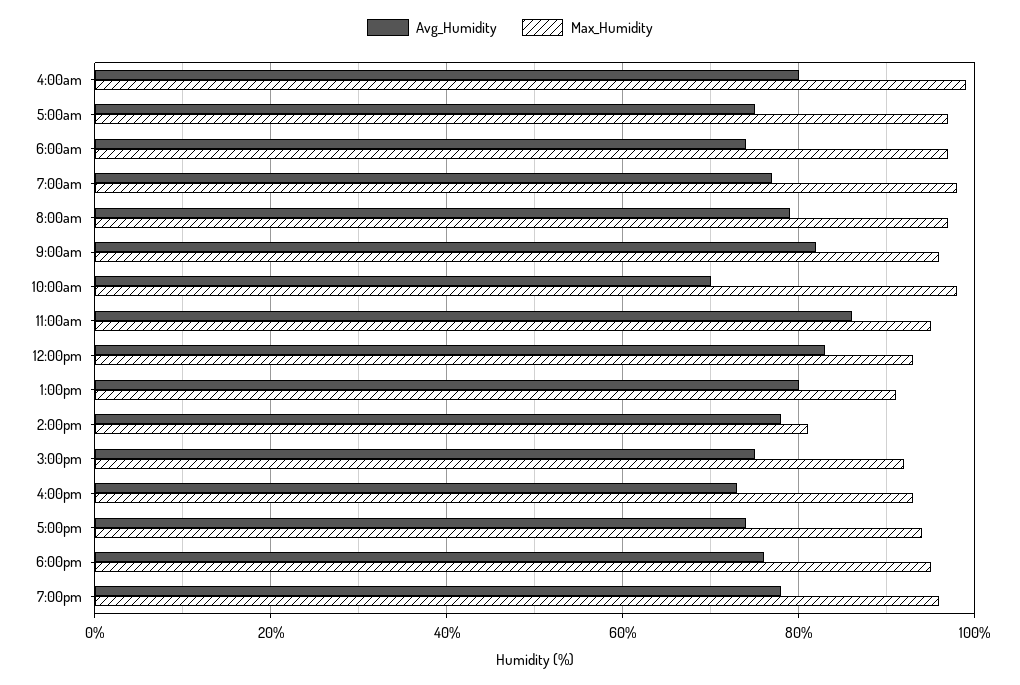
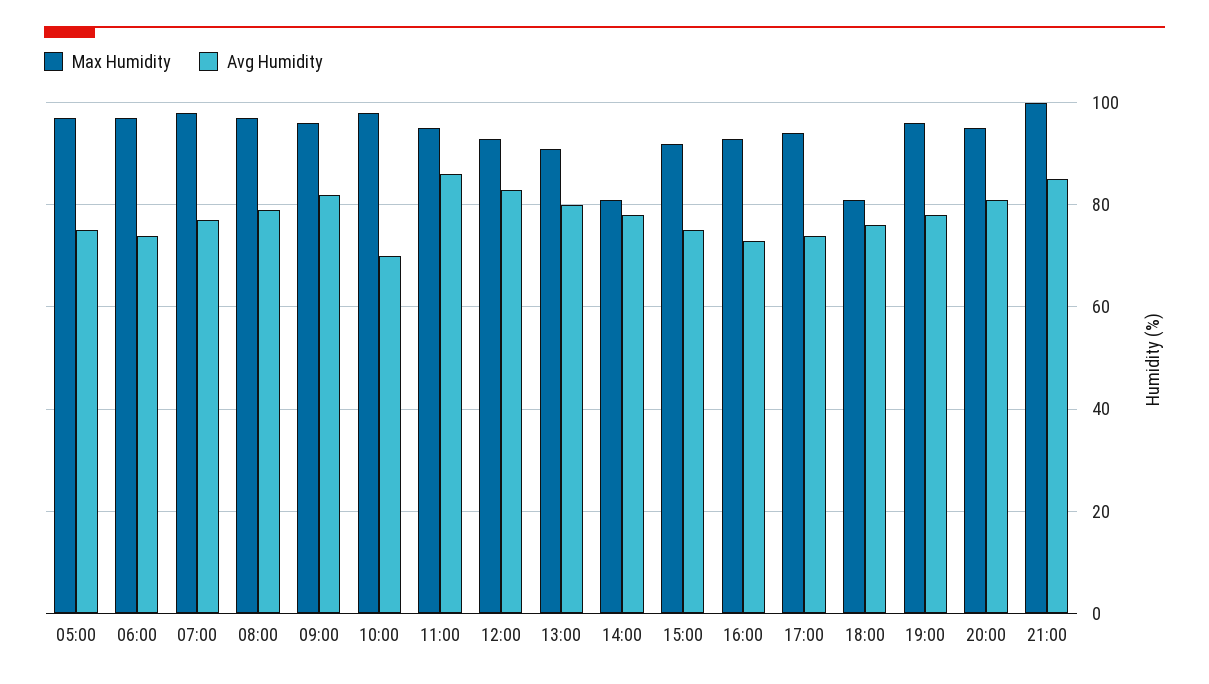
Avg_Humidity, 4:00am: 80 -> none
Max_Humidity, 4:00am: 100 -> none
Max_Humidity, 6:00pm: 95 -> 80
Max_Humidity, 20:00: none -> 95
Avg_Humidity, 20:00: none -> 80
Max_Humidity, 21:00: none -> 100
Avg_Humidity, 21:00: none -> 85

